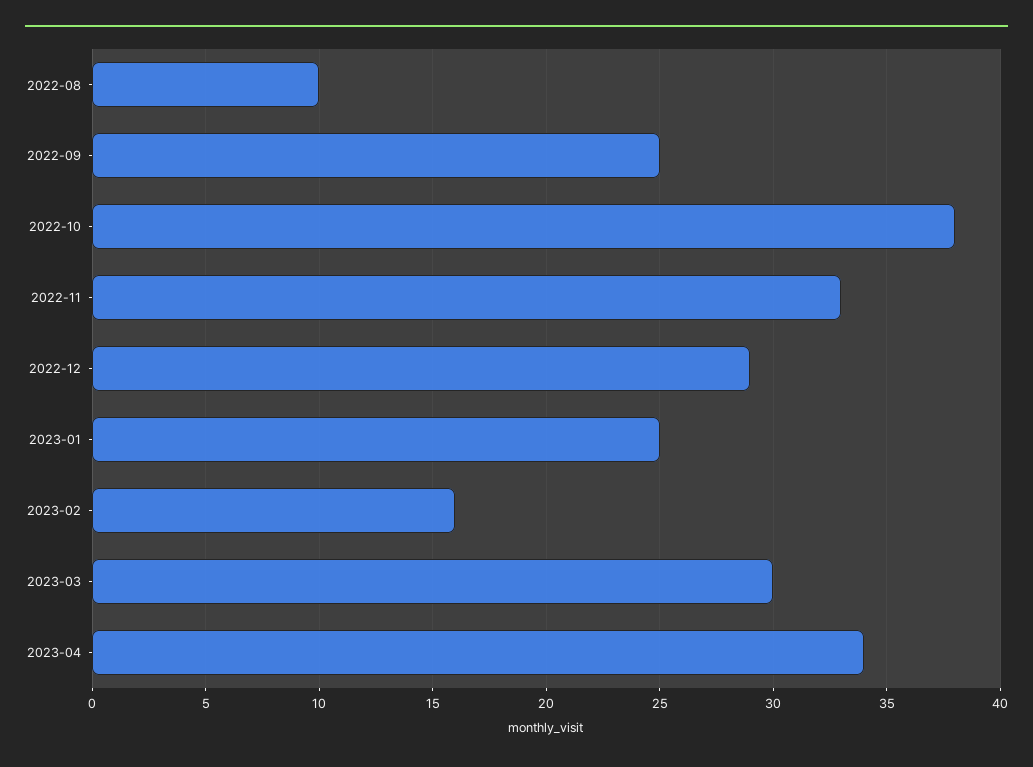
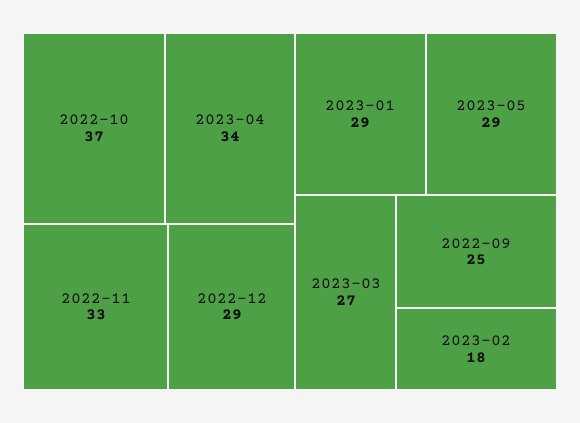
2022-08: 10 -> none
2022-10: 38 -> 37
2023-01: 25 -> 29
2023-02: 16 -> 18
2023-03: 30 -> 27
2023-05: none -> 29

